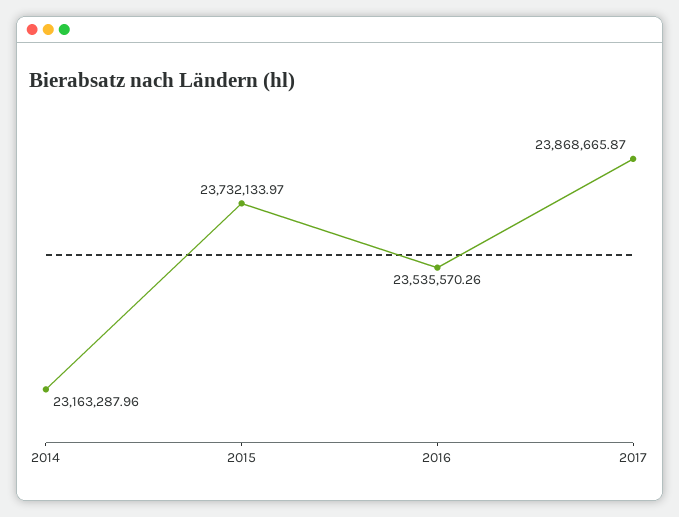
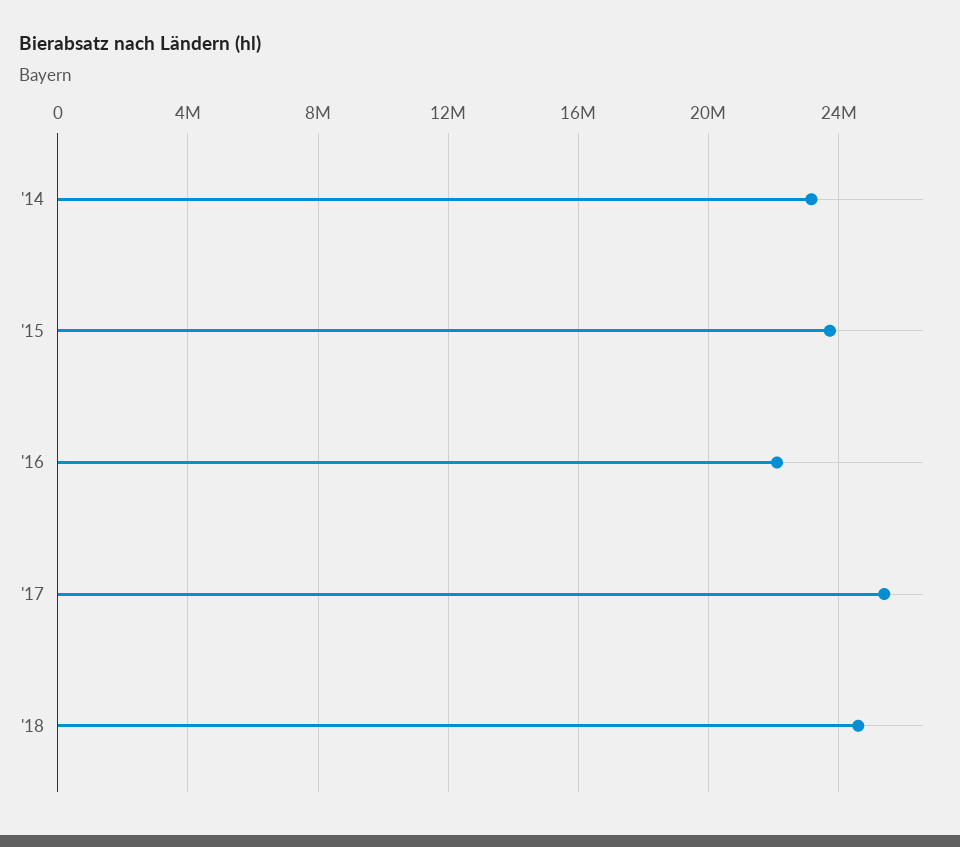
2016: 23535570.26 -> 22000000
2017: 23868665.87 -> 25500000
'18: none -> 24500000

